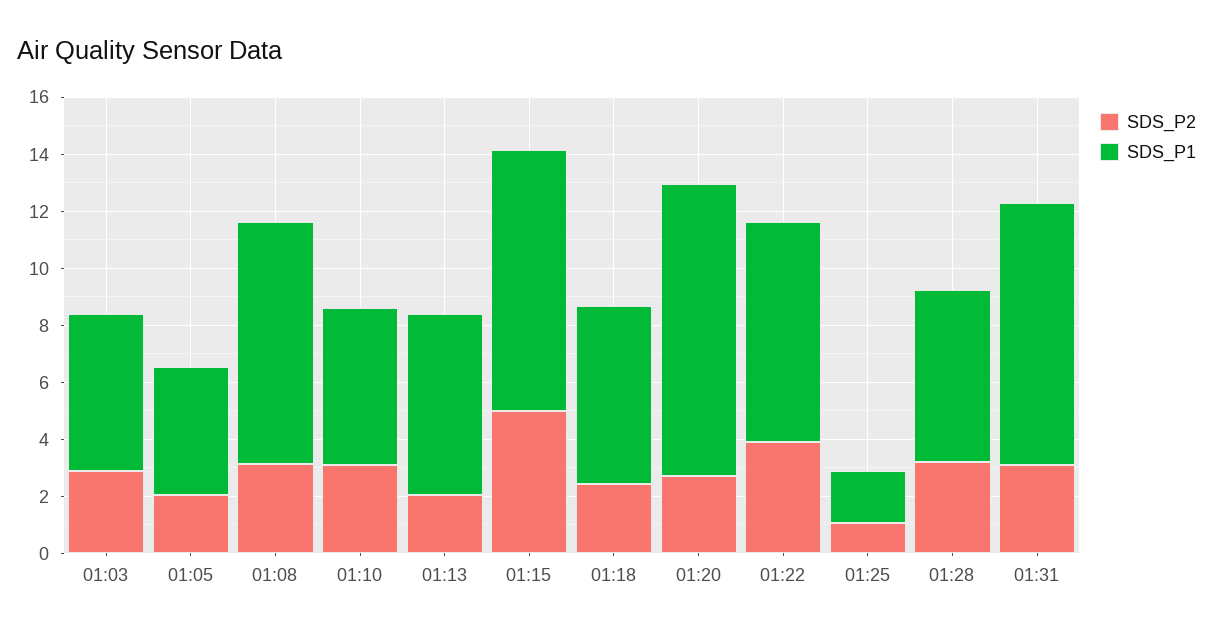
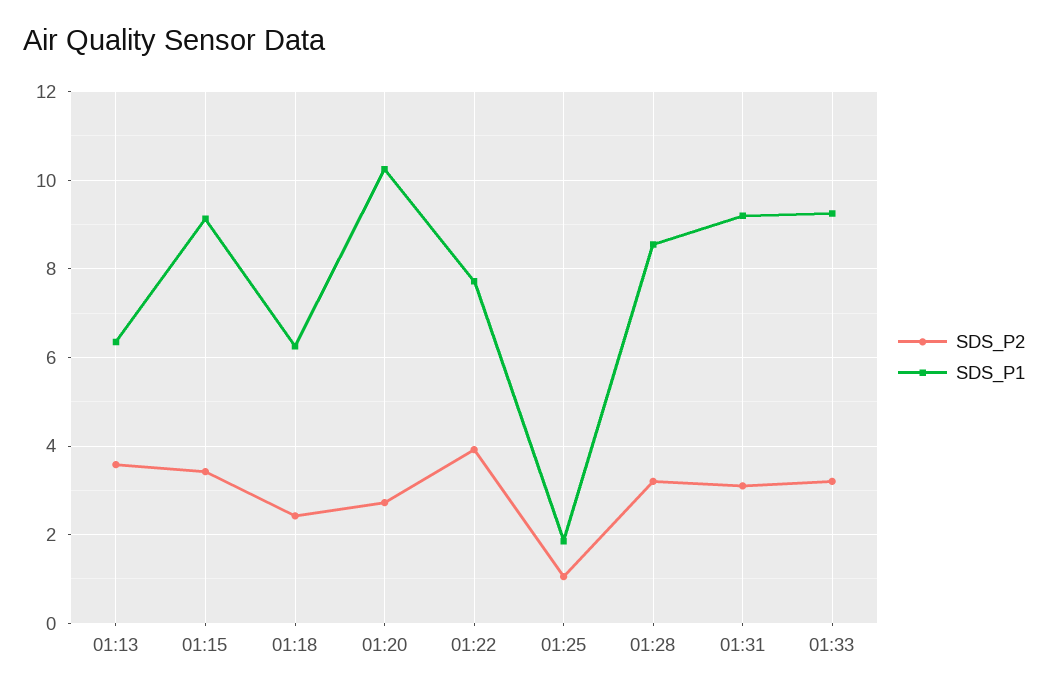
SDS_P2, 01:03: 3 -> none
SDS_P1, 01:03: 5.5 -> none
SDS_P2, 01:05: 2 -> none
SDS_P1, 01:05: 4.5 -> none
SDS_P2, 01:08: 3 -> none
SDS_P1, 01:08: 8.5 -> none
SDS_P2, 01:10: 3 -> none
SDS_P1, 01:10: 5.5 -> none
SDS_P2, 01:13: 2 -> 3.6
SDS_P2, 01:15: 5 -> 3.4
SDS_P1, 01:28: 6 -> 8.6
SDS_P2, 01:33: none -> 3.2
SDS_P1, 01:33: none -> 9.2

